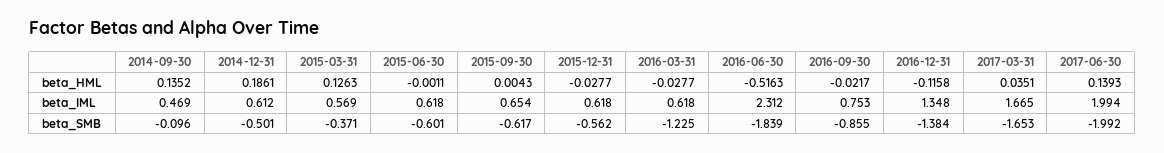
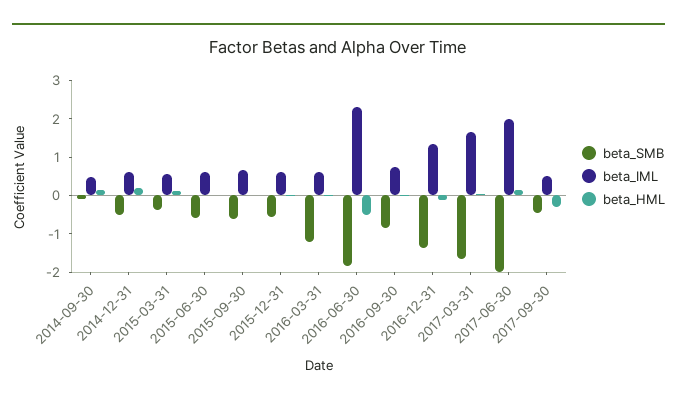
beta_SMB, 2017-09-30: none -> -0.5
beta_IML, 2017-09-30: none -> 0.5
beta_HML, 2017-09-30: none -> -0.25

